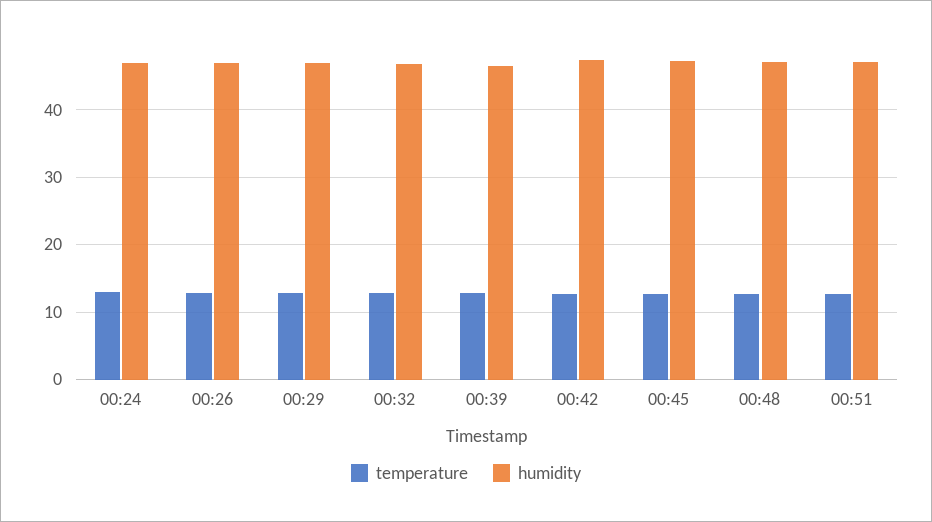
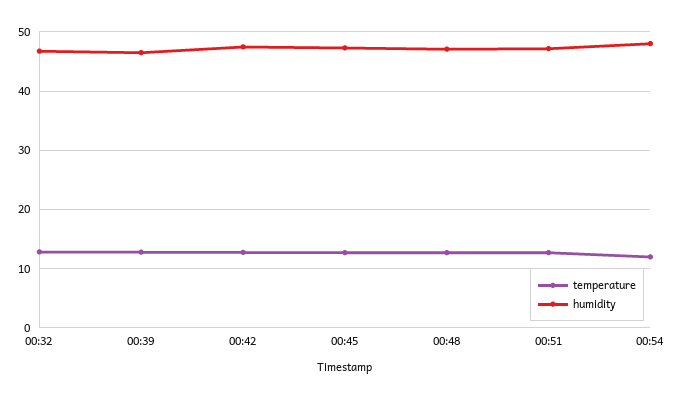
temperature, 00:24: 13 -> none
humidity, 00:24: 47 -> none
temperature, 00:26: 13 -> none
humidity, 00:26: 47 -> none
temperature, 00:29: 13 -> none
humidity, 00:29: 47 -> none
temperature, 00:54: none -> 12
humidity, 00:54: none -> 48

